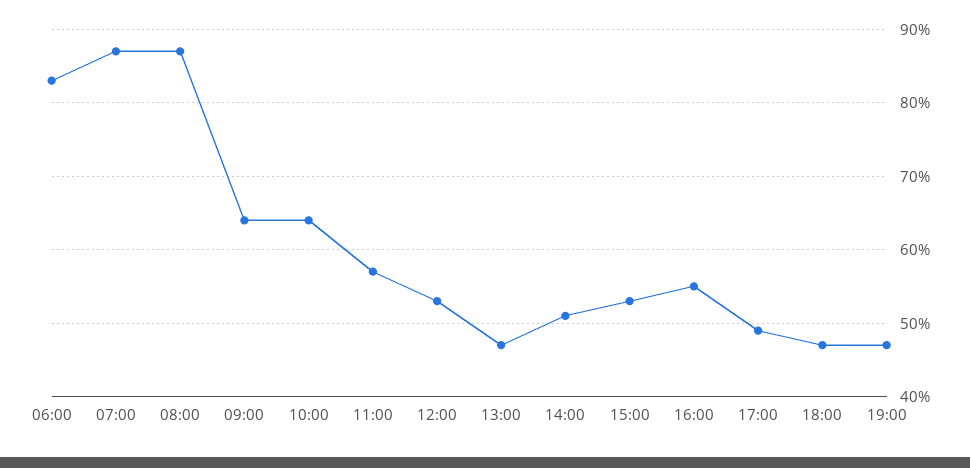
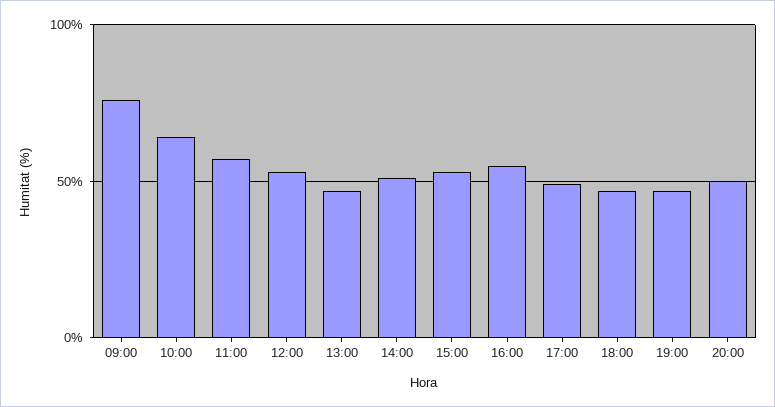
06:00: 83 -> none
07:00: 87 -> none
08:00: 87 -> none
09:00: 64 -> 75
20:00: none -> 50

